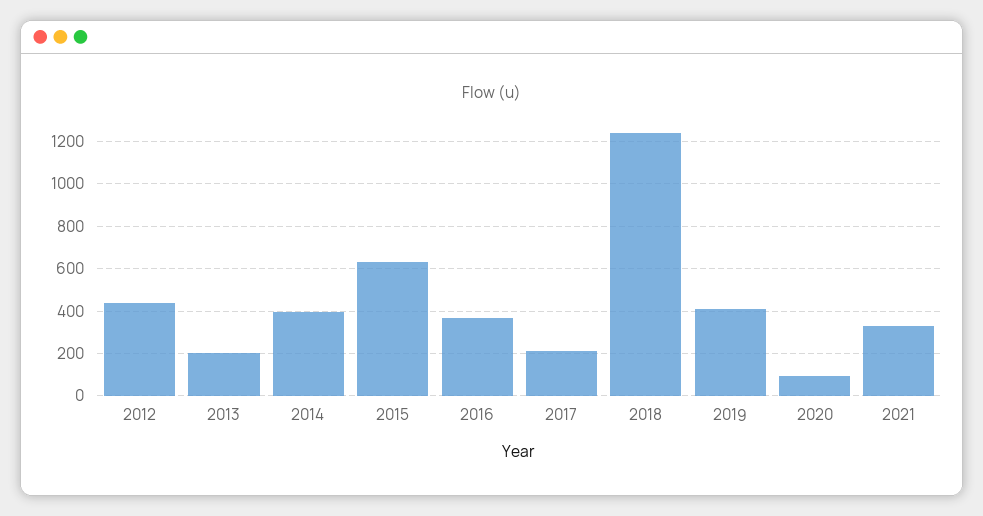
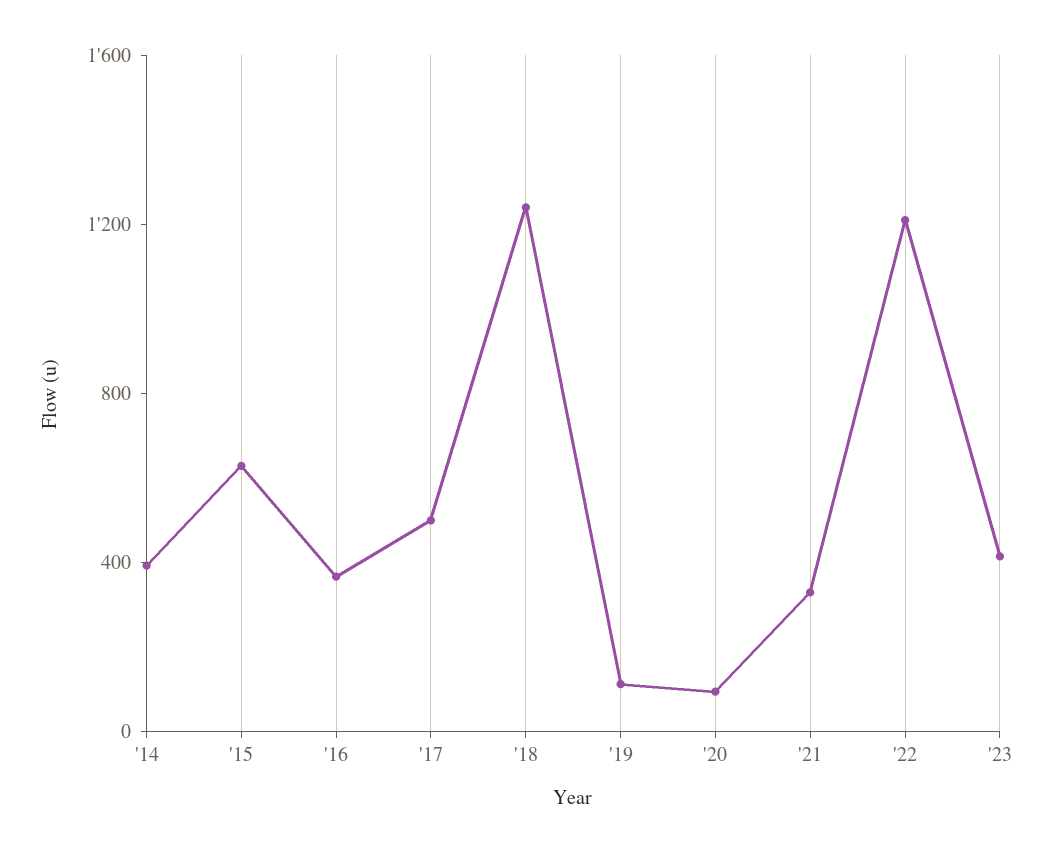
2012: 450 -> none
2013: 200 -> none
2017: 200 -> 500
2019: 400 -> 100
'22: none -> 1200
'23: none -> 400

